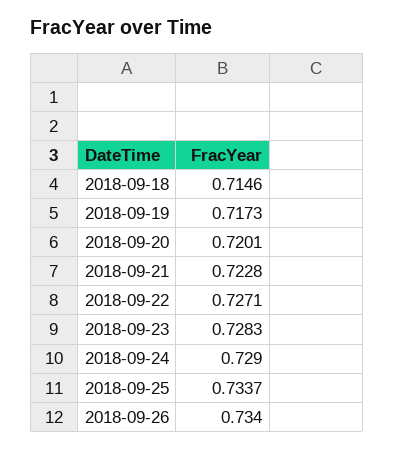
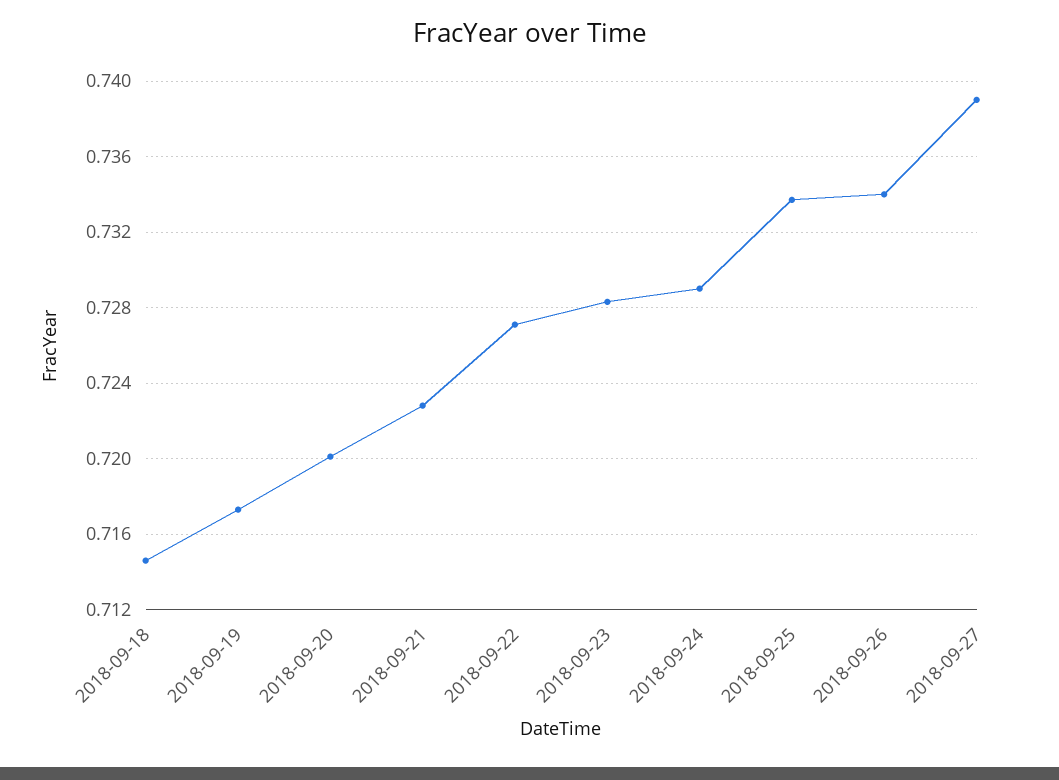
2018-09-27: none -> 0.739

